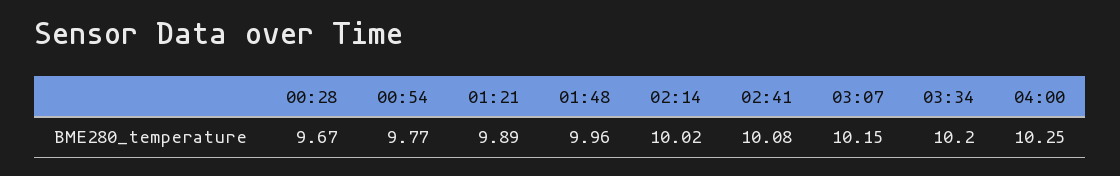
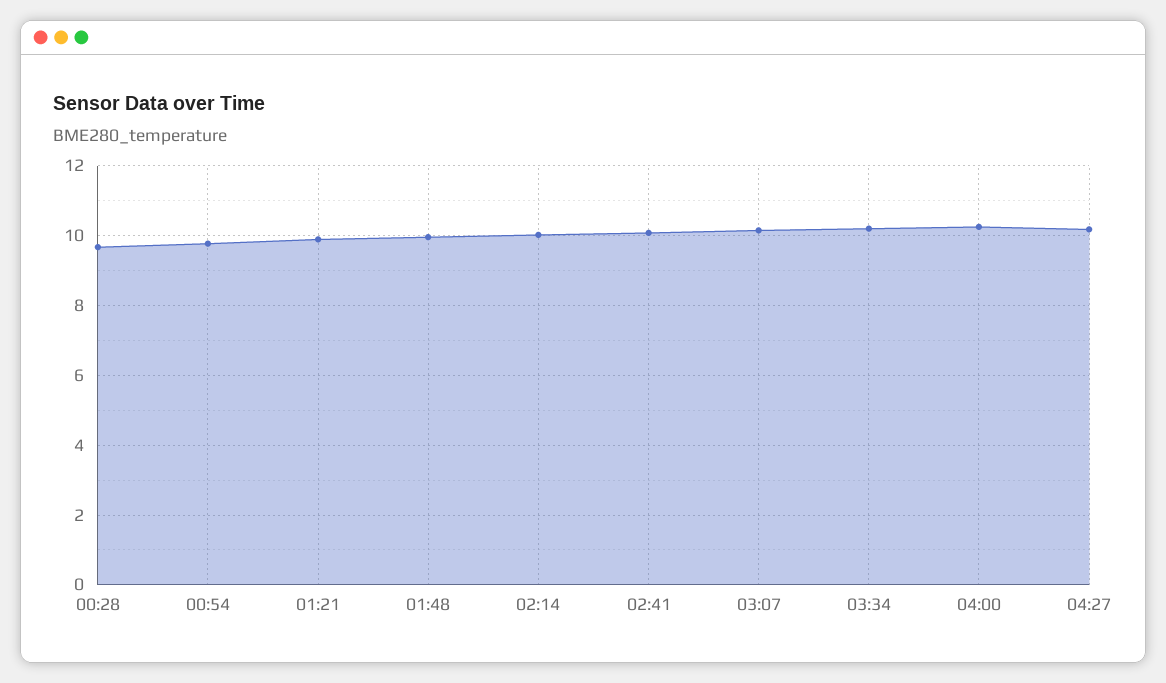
04:27: none -> 10.2

